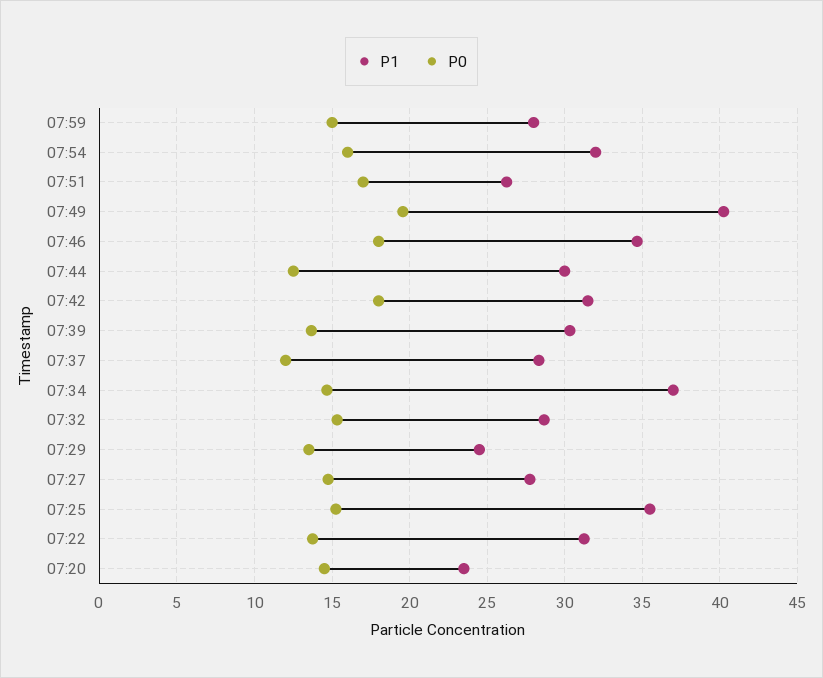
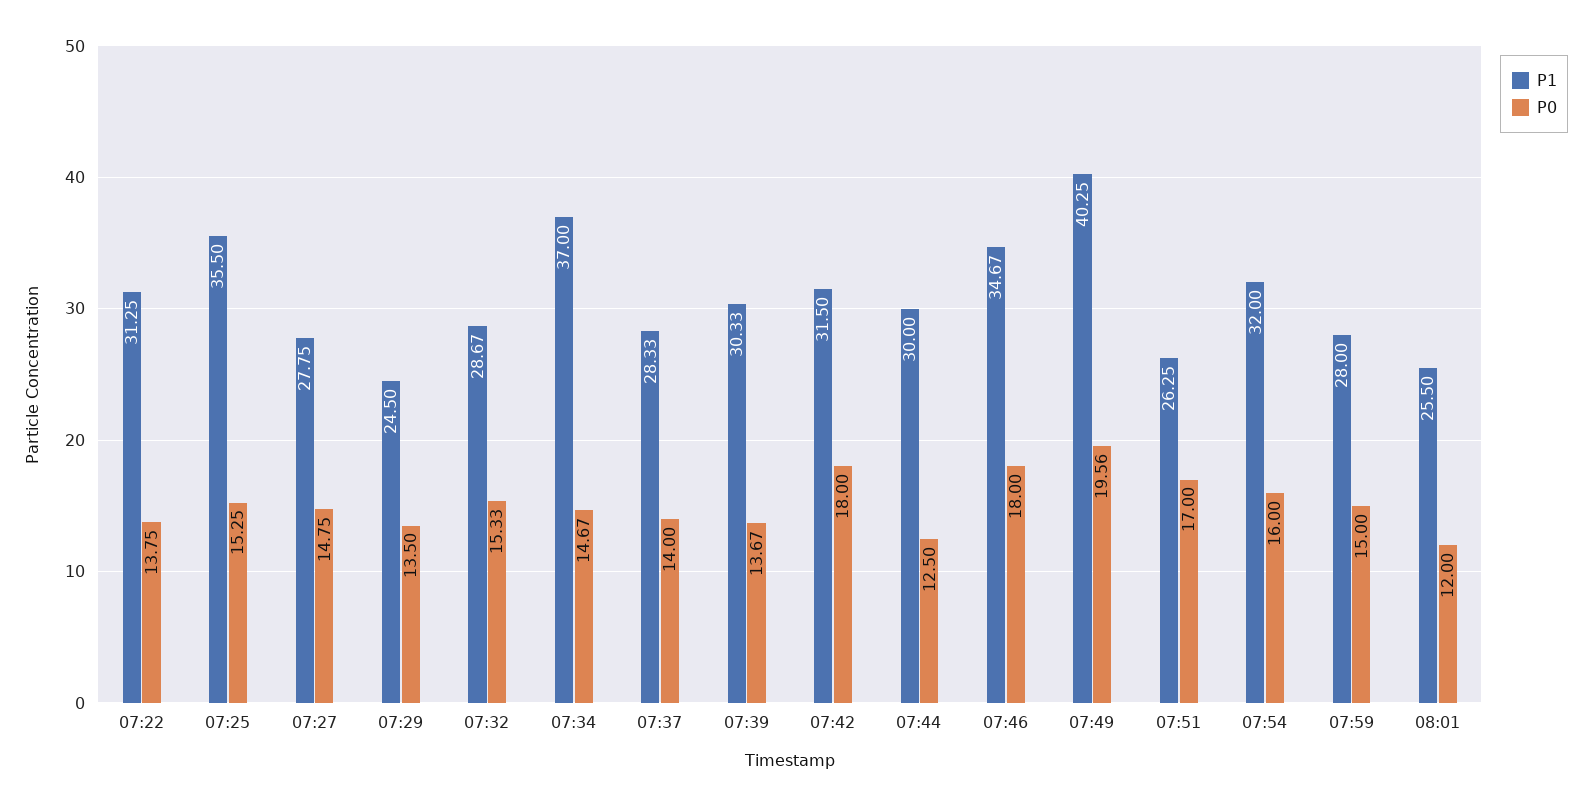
P0, 07:37: 12 -> 14
P1, 07:20: 23.5 -> none
P0, 07:20: 14.5 -> none
P1, 08:01: none -> 25.5
P0, 08:01: none -> 12

